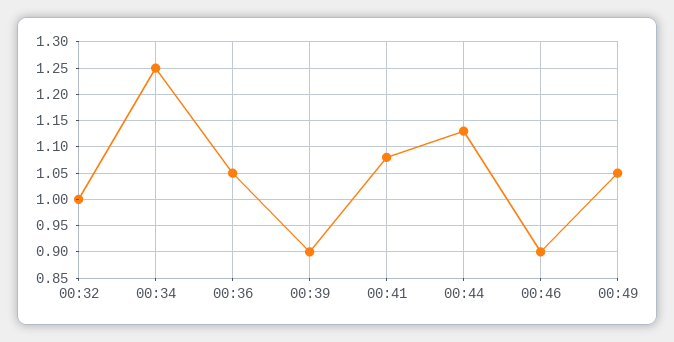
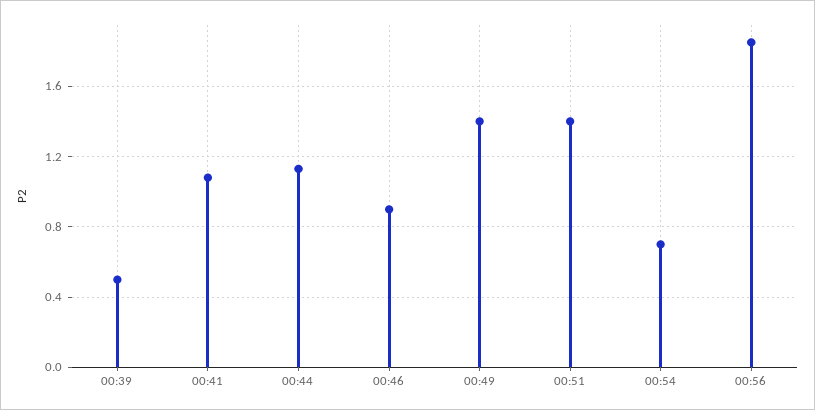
00:32: 1 -> none
00:34: 1.25 -> none
00:36: 1.05 -> none
00:39: 0.9 -> 0.5
00:49: 1.05 -> 1.4
00:51: none -> 1.4
00:54: none -> 0.7
00:56: none -> 1.85

